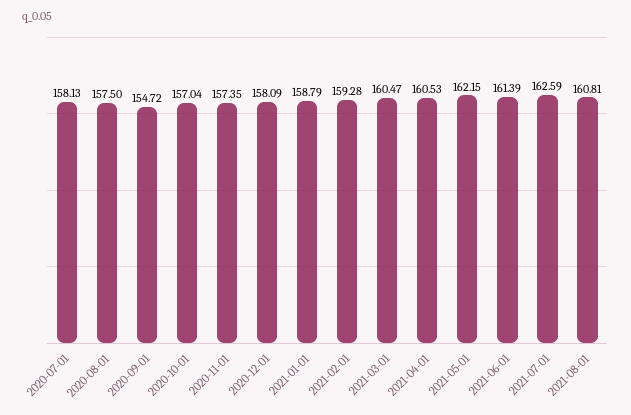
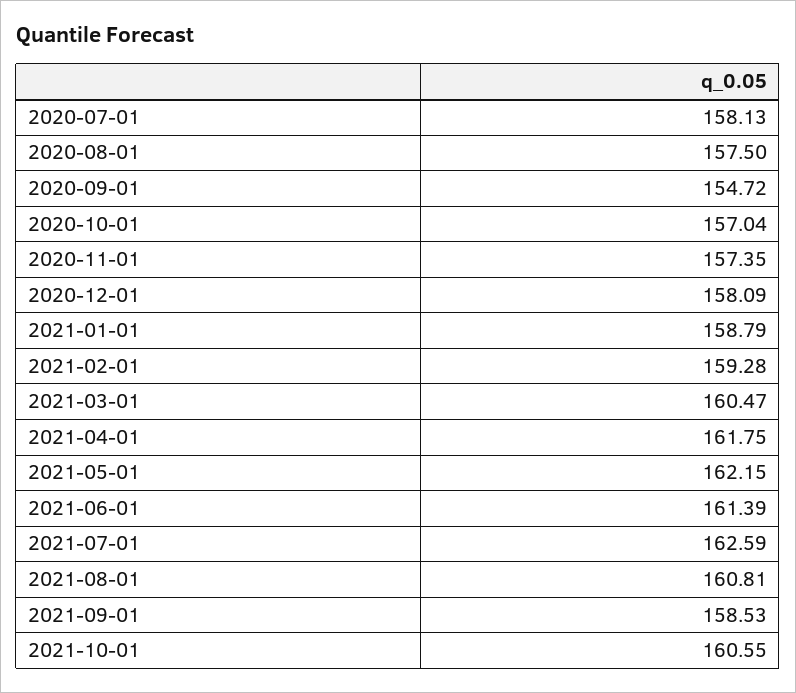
2021-04-01: 160.53 -> 161.75
2021-09-01: none -> 158.53
2021-10-01: none -> 160.55

